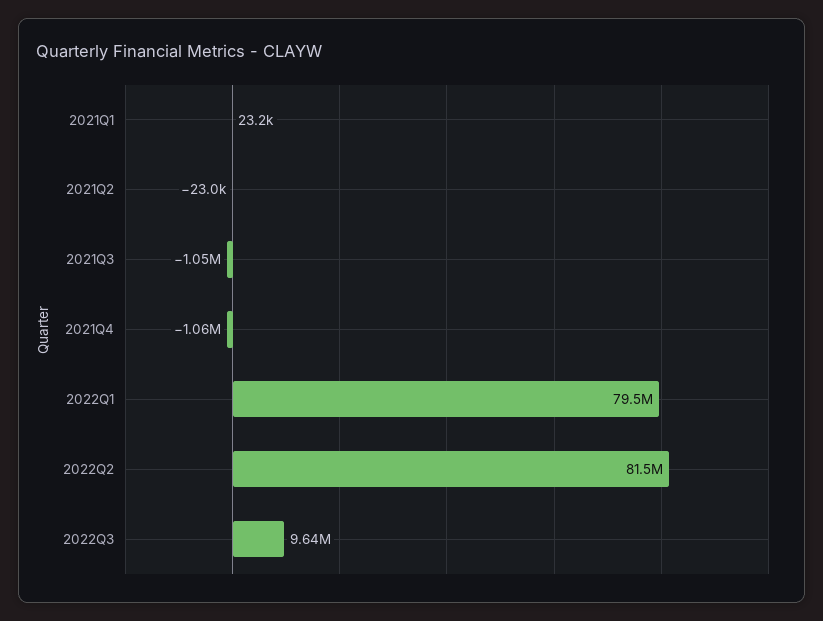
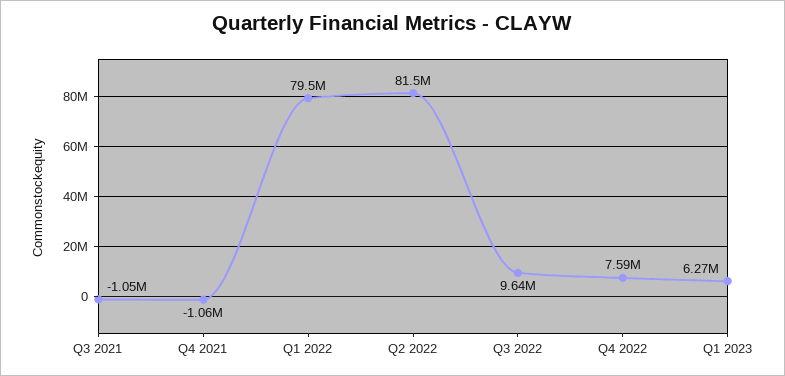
2021Q1: 23200 -> none
2021Q2: -23000 -> none
Q4 2022: none -> 7590000
Q1 2023: none -> 6270000

